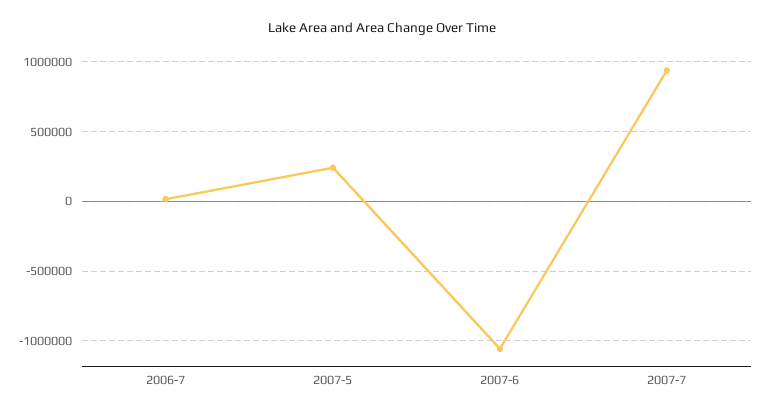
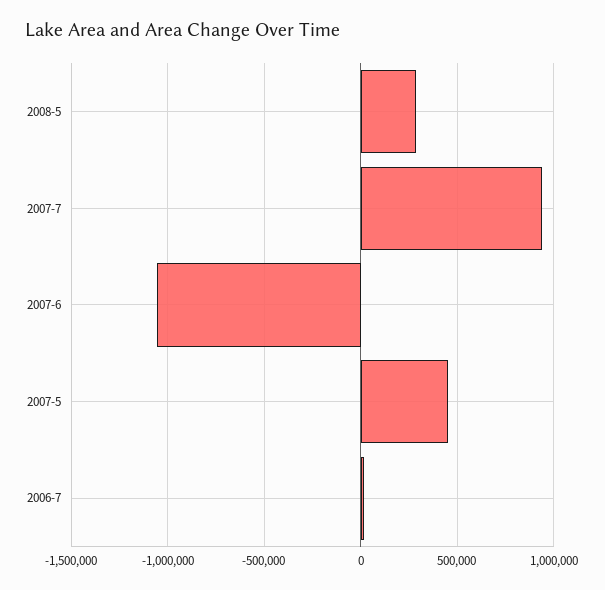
2007-5: 250000 -> 450000
2008-5: none -> 300000

